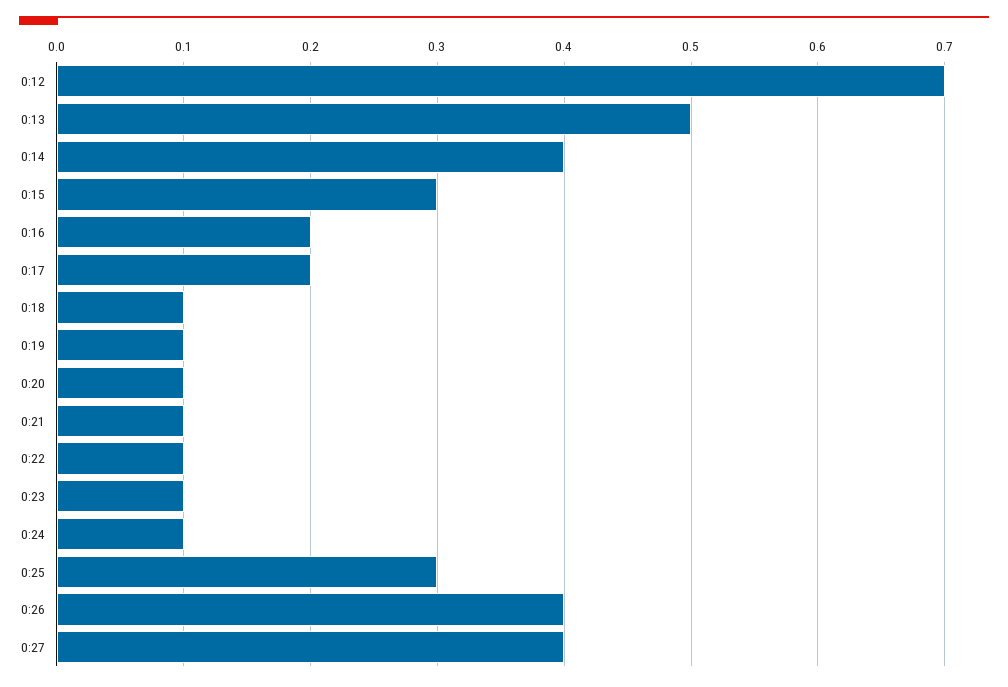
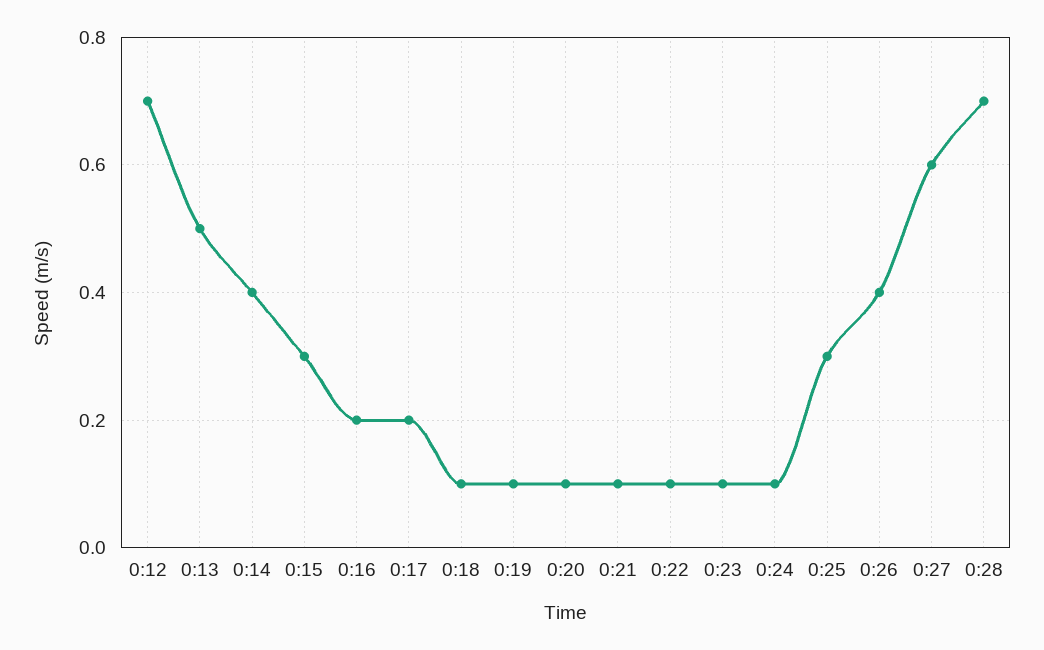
0:27: 0.4 -> 0.6
0:28: none -> 0.7

